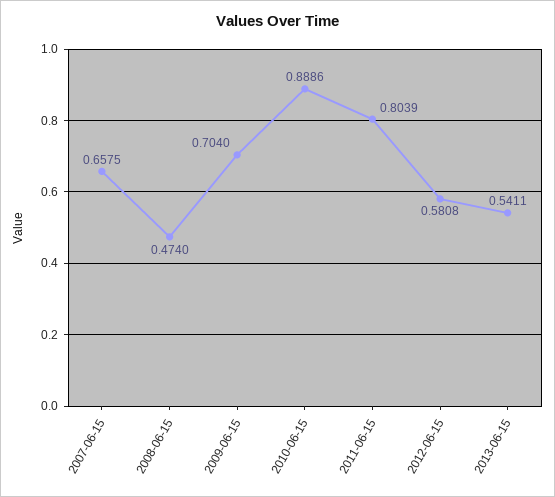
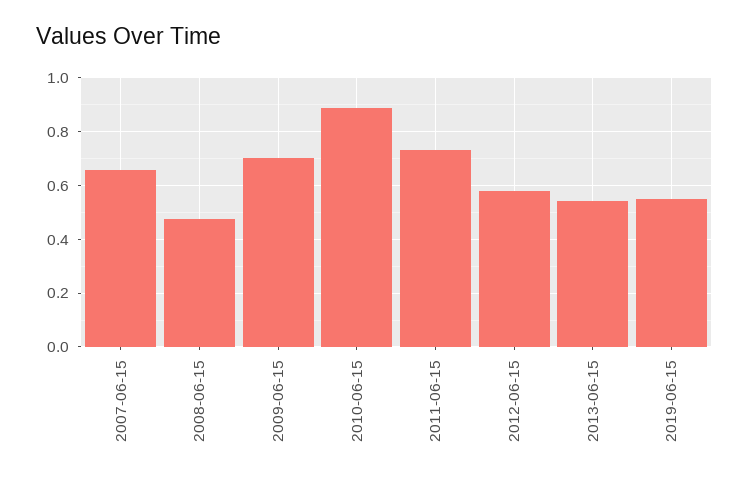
2011-06-15: 0.8039 -> 0.725
2019-06-15: none -> 0.55

